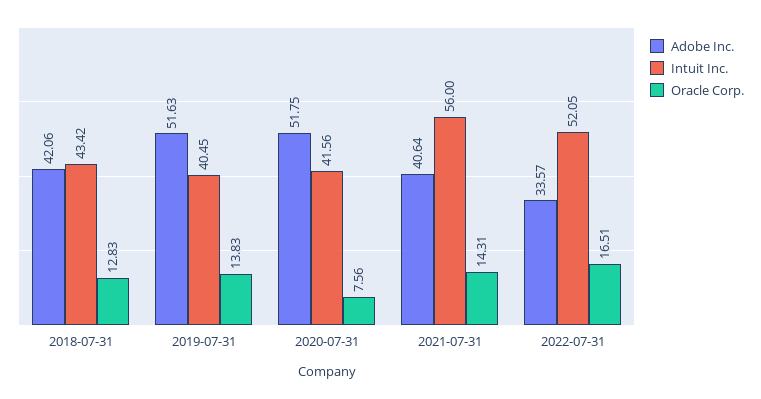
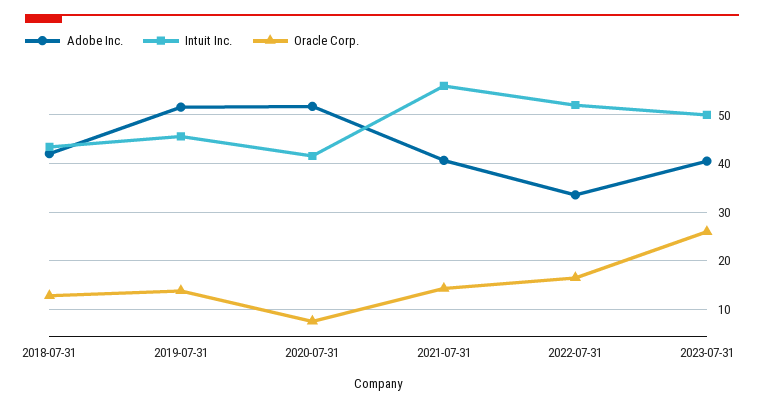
Intuit Inc., 2019-07-31: 40.45 -> 46
Adobe Inc., 2023-07-31: none -> 40
Intuit Inc., 2023-07-31: none -> 50
Oracle Corp., 2023-07-31: none -> 26

